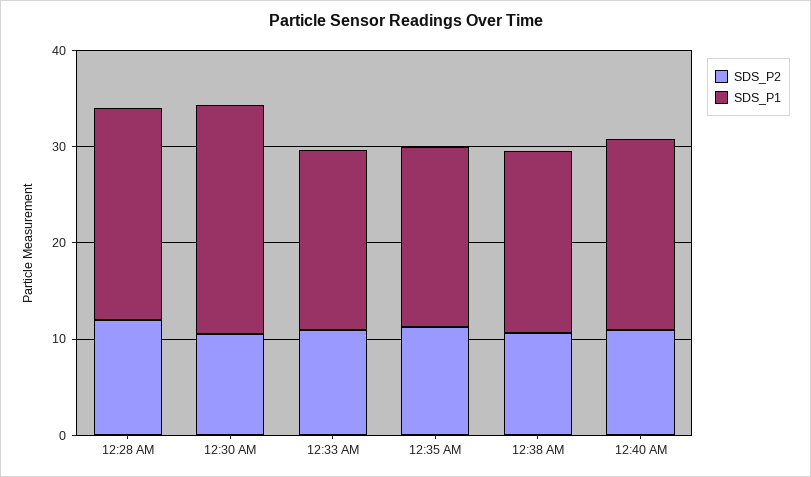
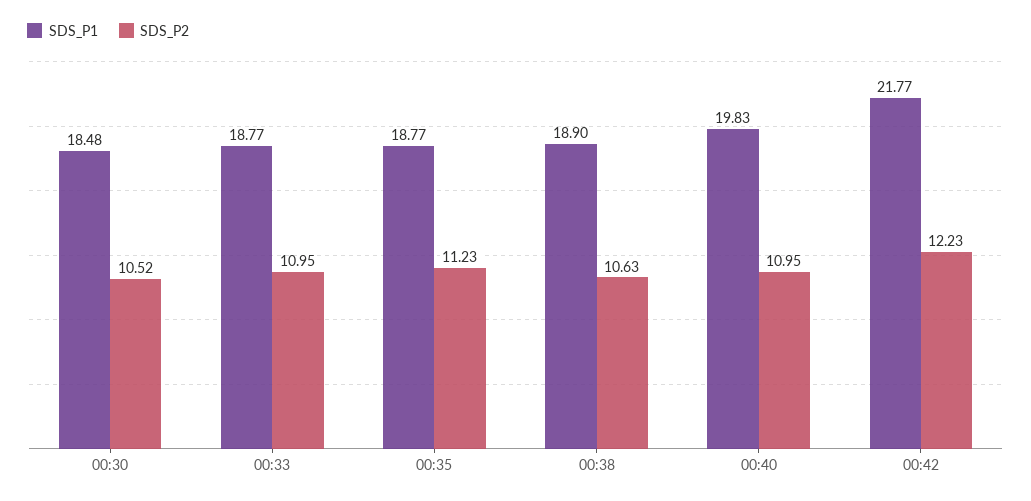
SDS_P2, 12:28 AM: 12 -> none
SDS_P1, 12:28 AM: 22 -> none
SDS_P1, 12:30 AM: 24 -> 18.48
SDS_P1, 00:42: none -> 21.77
SDS_P2, 00:42: none -> 12.23

